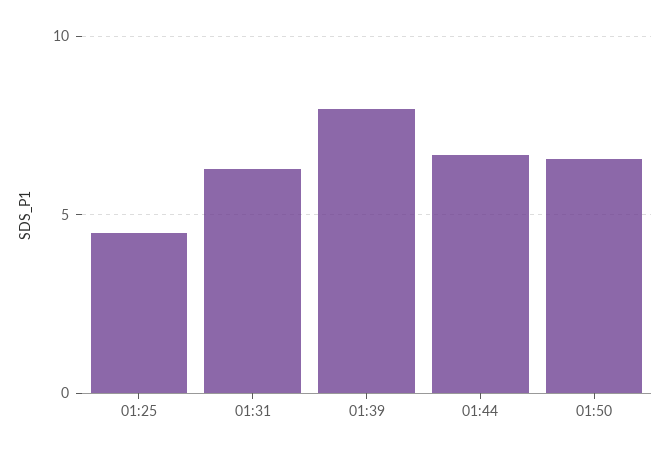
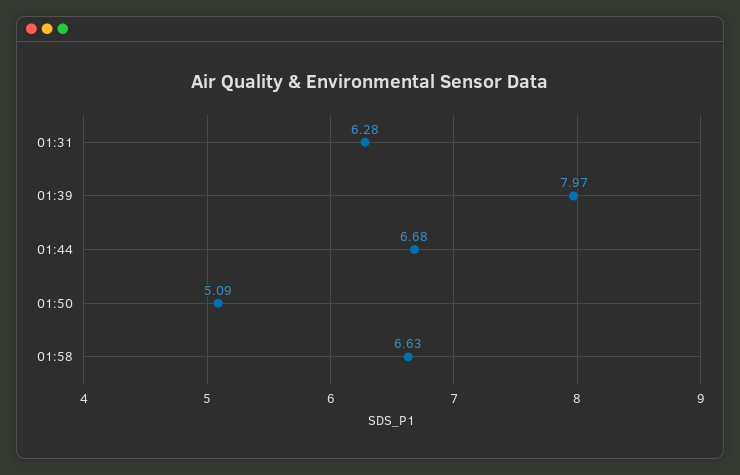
01:25: 4.5 -> none
01:50: 6.5 -> 5.09
01:58: none -> 6.63

